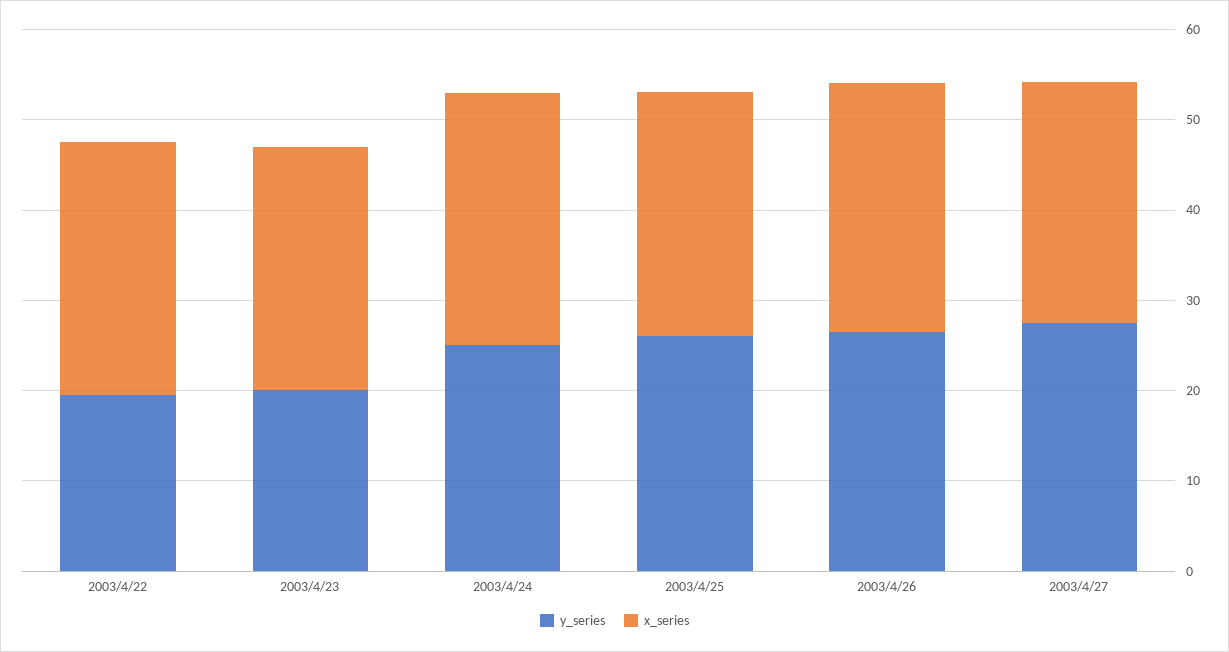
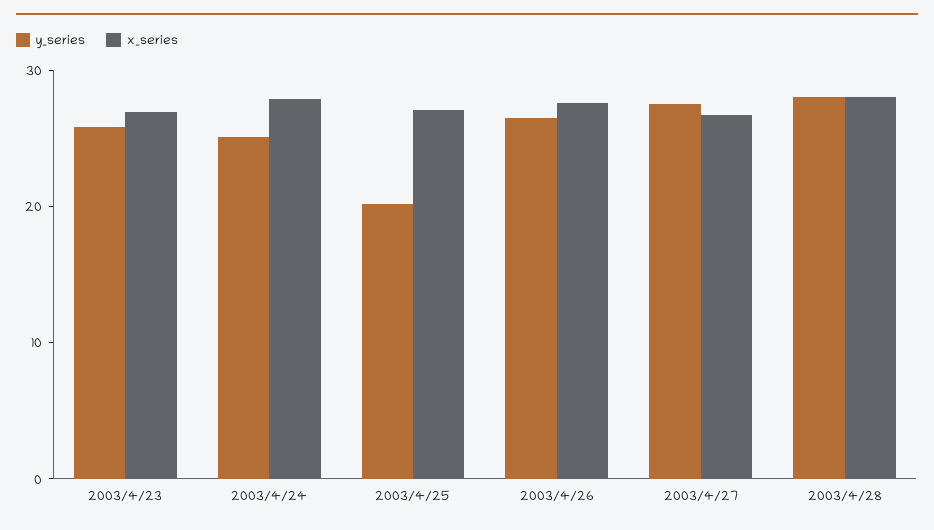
y_series, 2003/4/22: 20 -> none
x_series, 2003/4/22: 28 -> none
y_series, 2003/4/23: 20 -> 26
y_series, 2003/4/25: 26 -> 20
y_series, 2003/4/28: none -> 28
x_series, 2003/4/28: none -> 28

